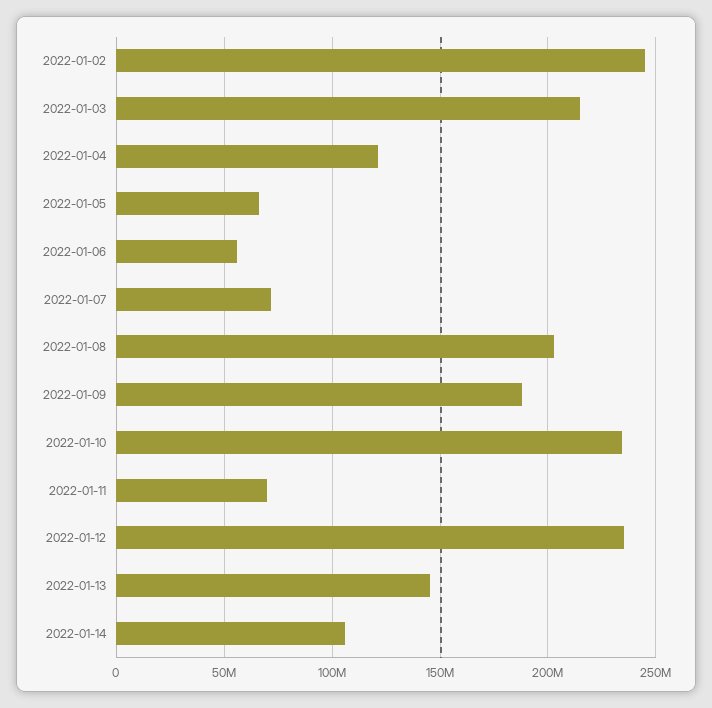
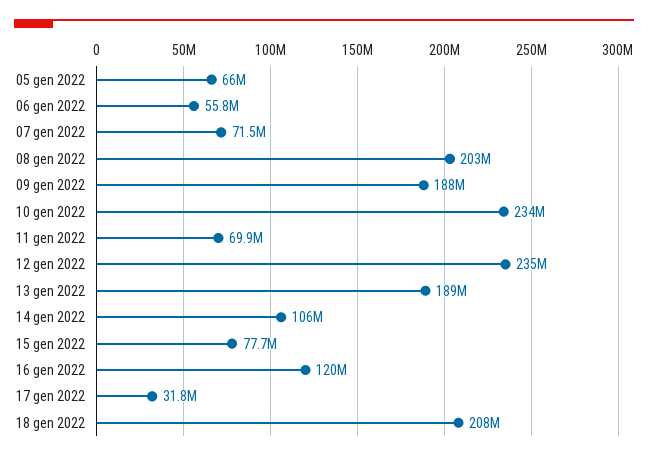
2022-01-02: 245000000 -> none
2022-01-03: 215000000 -> none
2022-01-04: 120000000 -> none
2022-01-13: 145000000 -> 189000000
15 gen 2022: none -> 77700000
16 gen 2022: none -> 120000000
17 gen 2022: none -> 31800000
18 gen 2022: none -> 208000000

